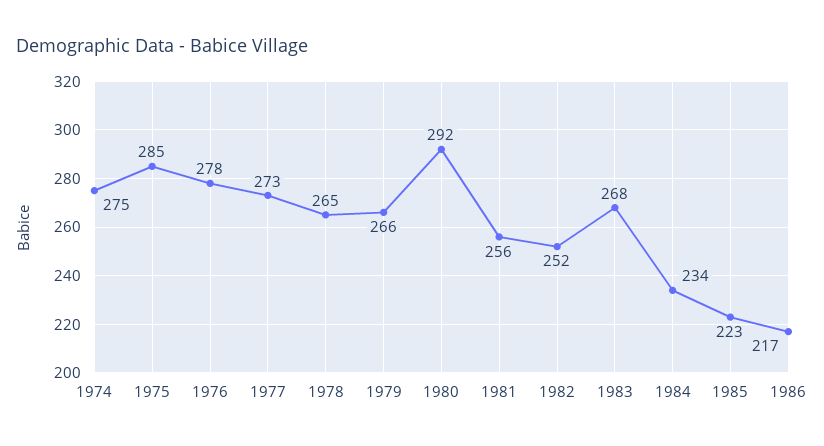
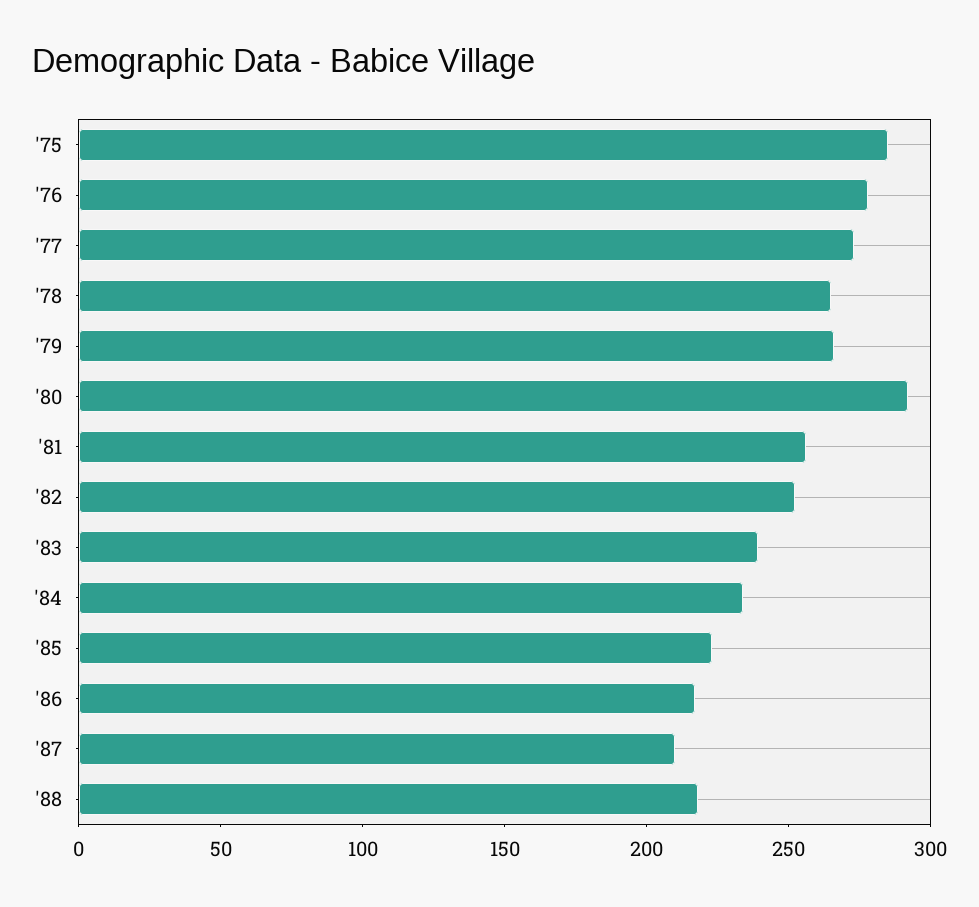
1974: 275 -> none
1983: 268 -> 240
'87: none -> 210
'88: none -> 220

